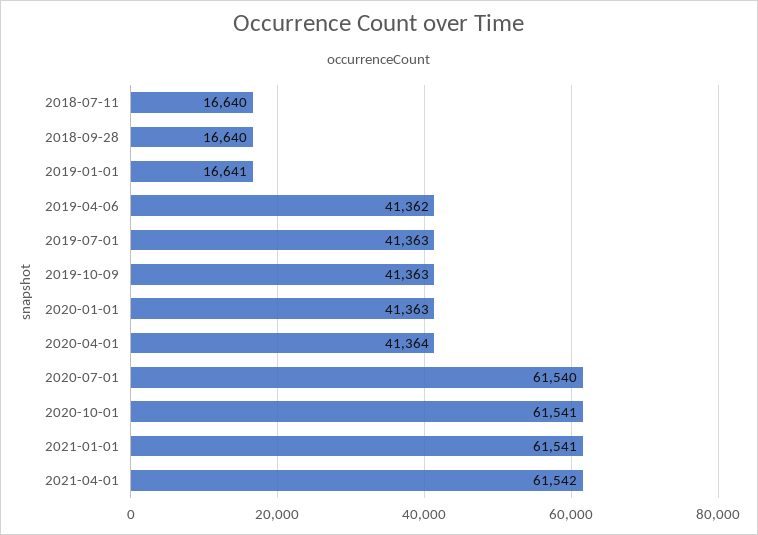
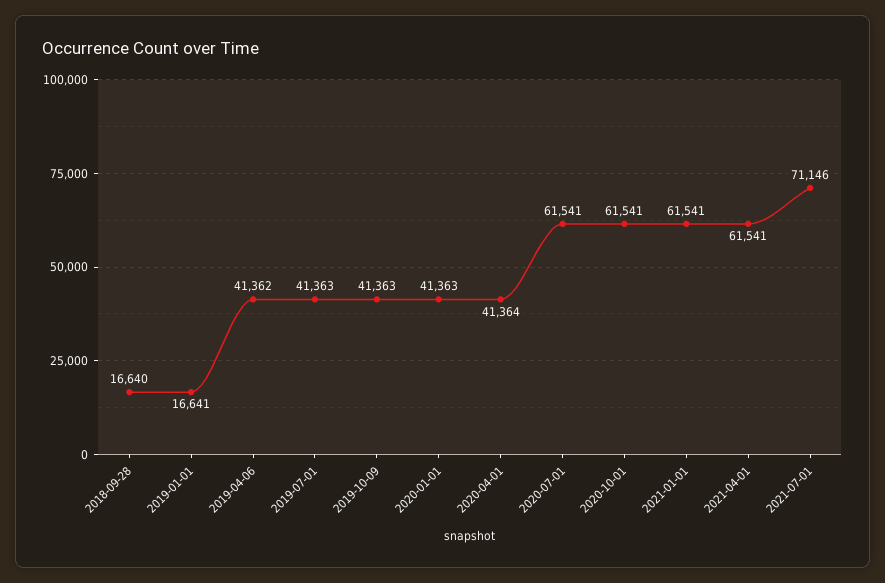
2018-07-11: 16640 -> none
2020-07-01: 61540 -> 61541
2021-04-01: 61542 -> 61541
2021-07-01: none -> 71146

